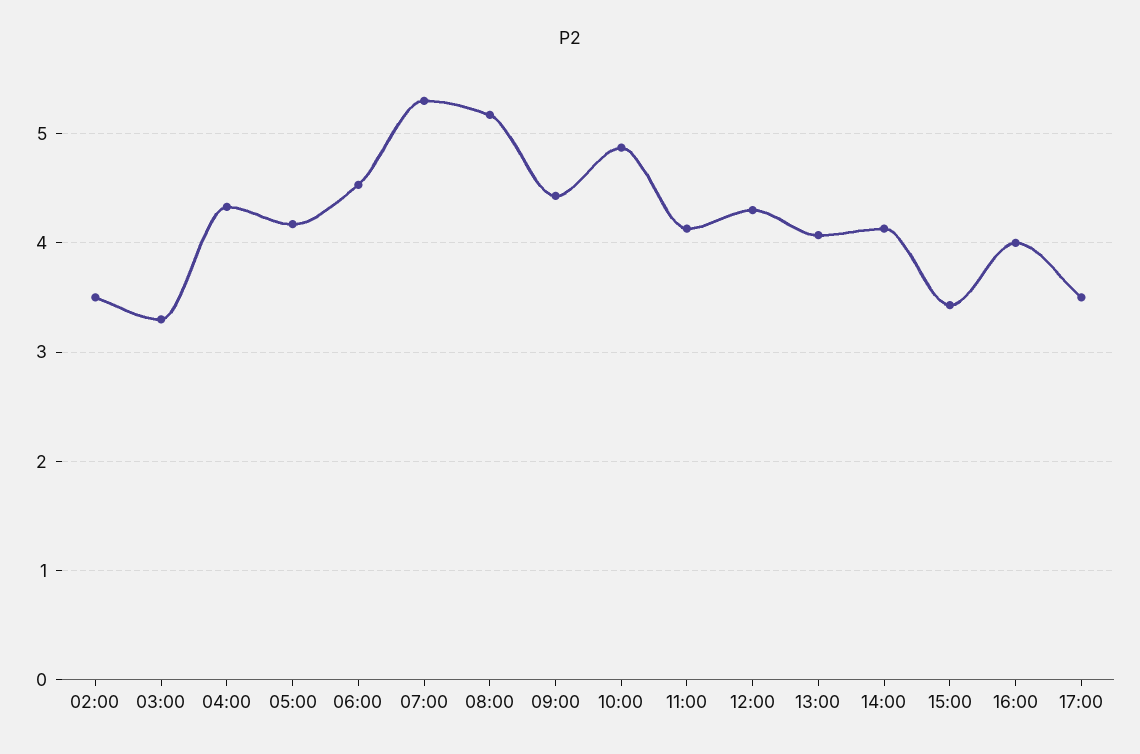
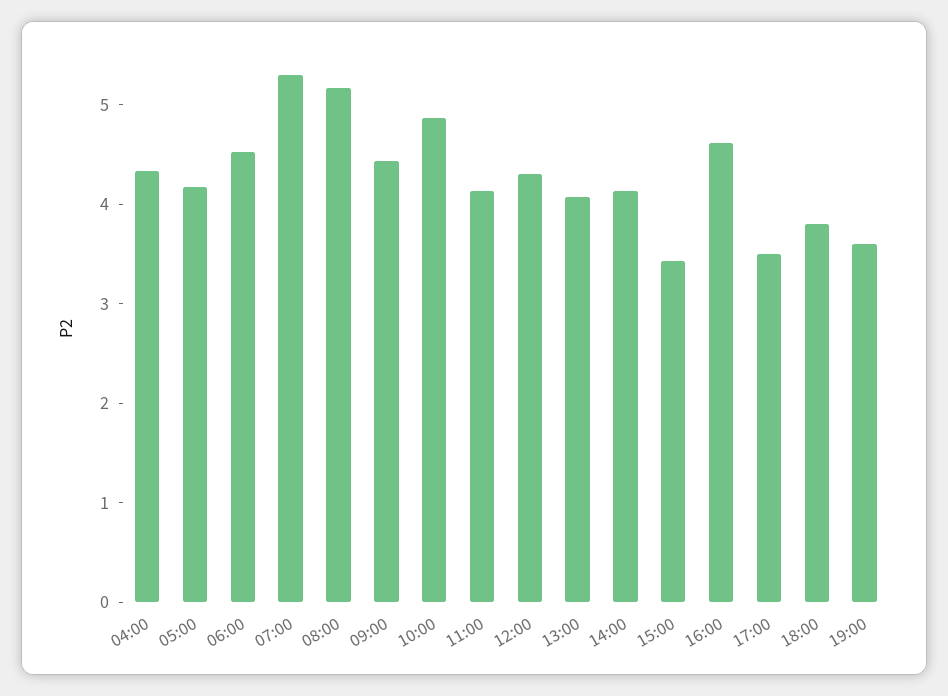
02:00: 3.5 -> none
03:00: 3.3 -> none
16:00: 4 -> 4.6
18:00: none -> 3.8
19:00: none -> 3.6

